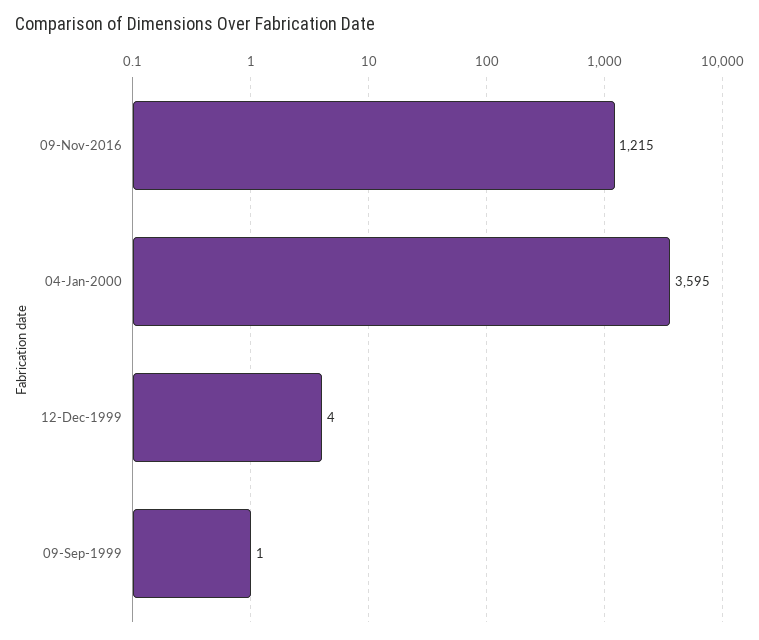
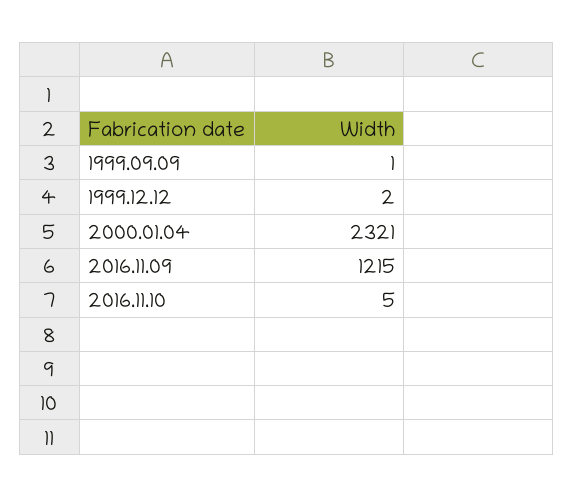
04-Jan-2000: 3595 -> 2321
12-Dec-1999: 4 -> 2
2016.11.10: none -> 5

